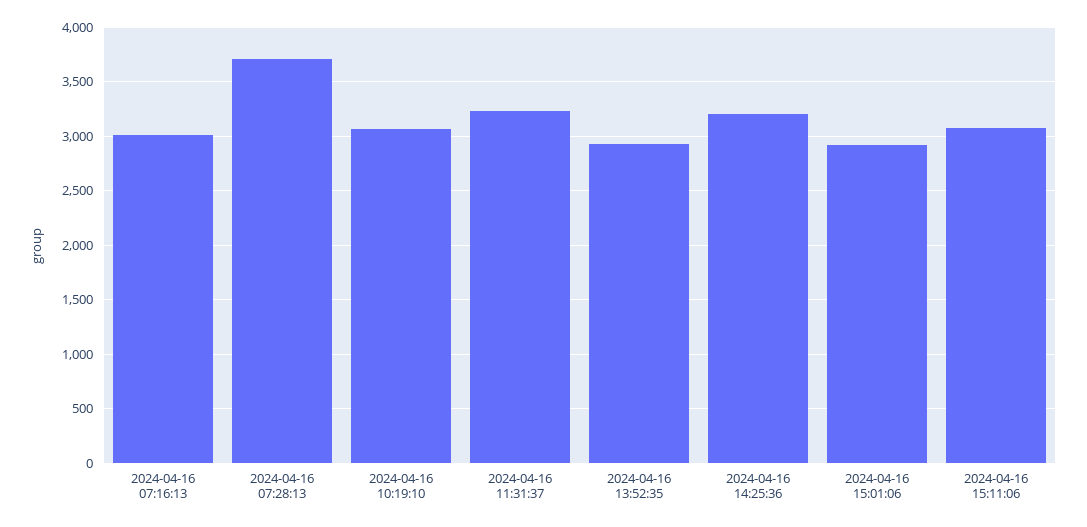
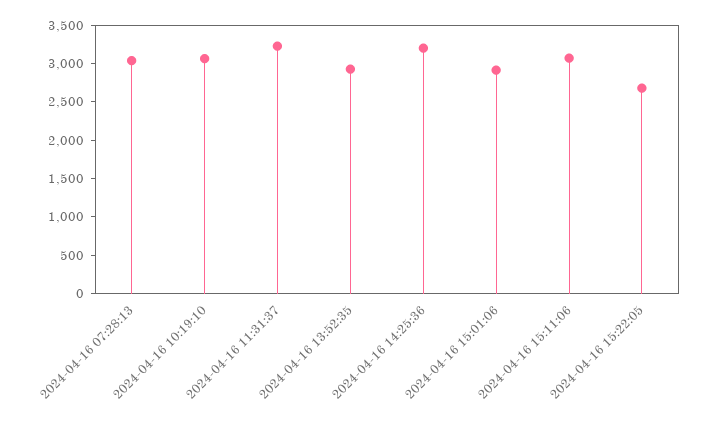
2024-04-16 07:16:13: 3000 -> none
2024-04-16 07:28:13: 3700 -> 3000
2024-04-16 15:22:05: none -> 2750

